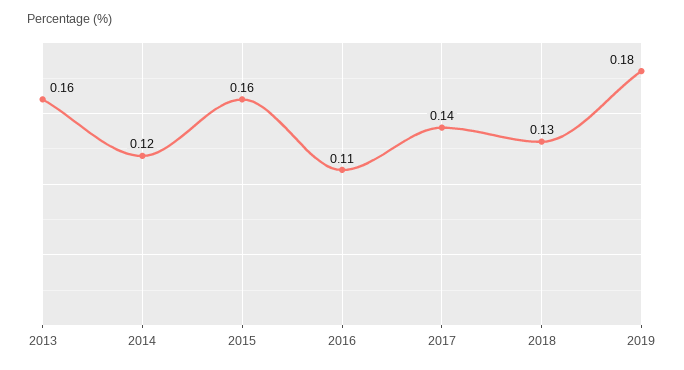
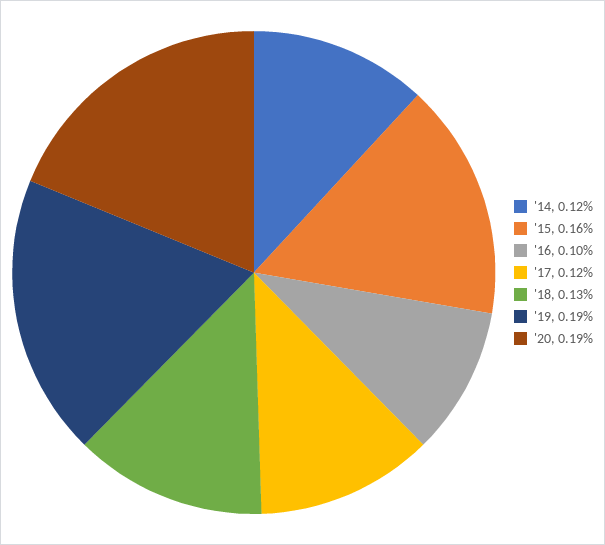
2013: 0.16 -> none
2016: 0.11 -> 0.1
2017: 0.14 -> 0.12
2019: 0.18 -> 0.19
'20: none -> 0.19

